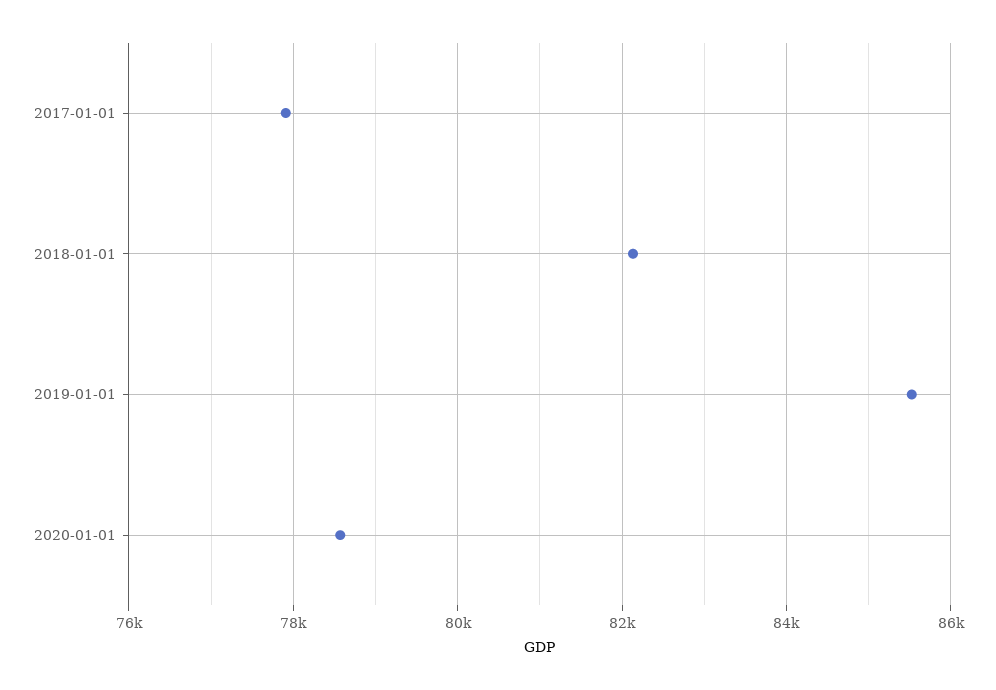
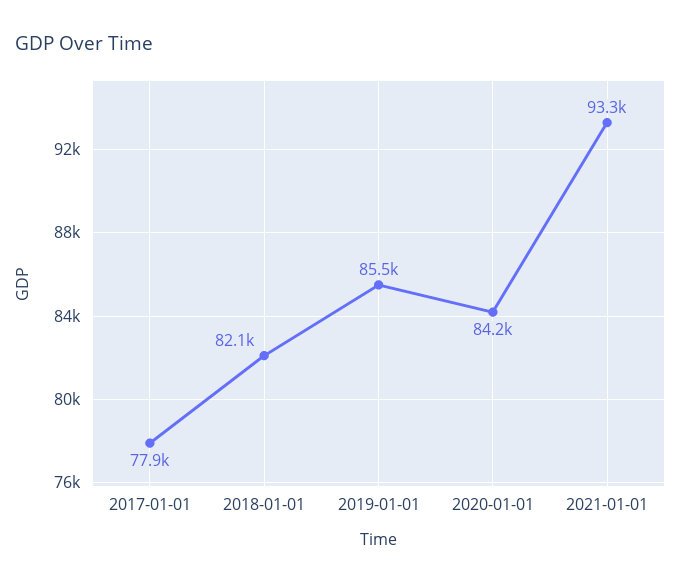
2020-01-01: 78600 -> 84200
2021-01-01: none -> 93300

